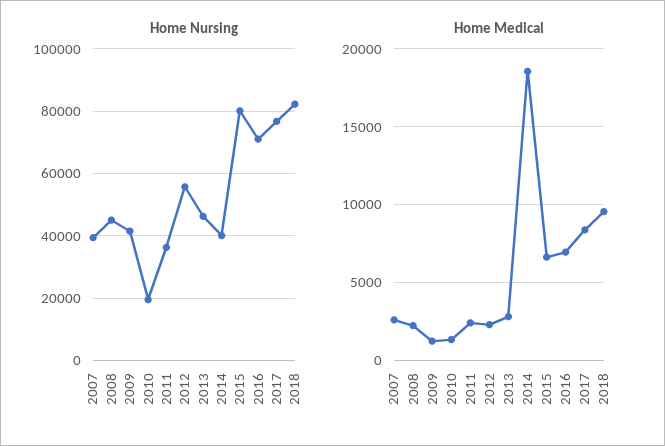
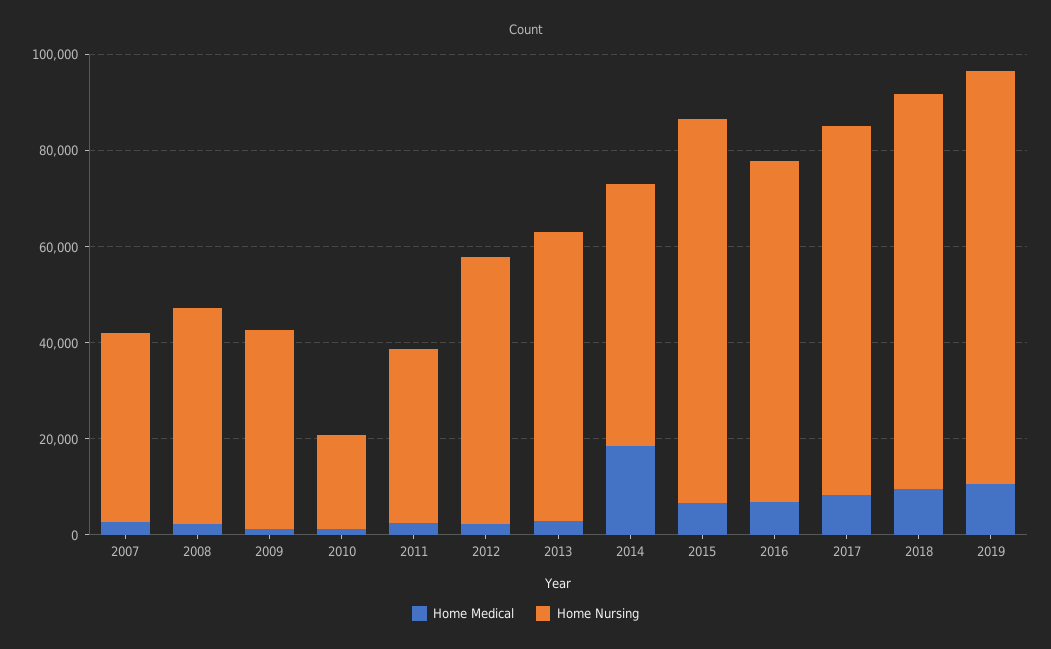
Home Nursing, 2013: 46000 -> 60000
Home Nursing, 2014: 40000 -> 55000
Home Medical, 2019: none -> 10000
Home Nursing, 2019: none -> 85000

